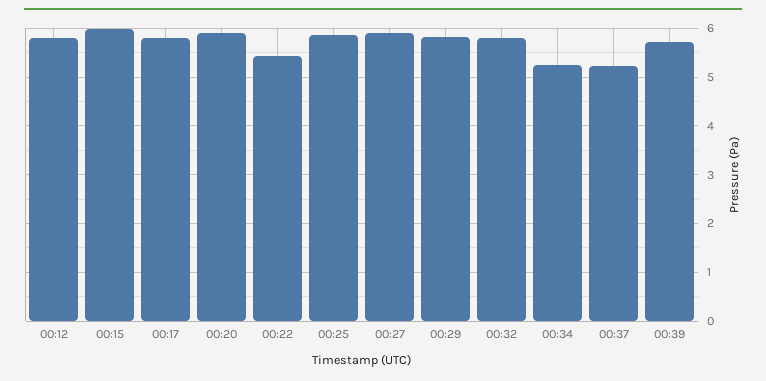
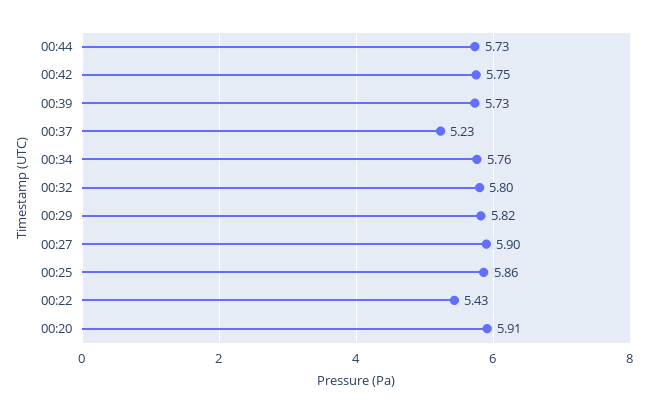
00:12: 5.8 -> none
00:15: 6 -> none
00:17: 5.8 -> none
00:34: 5.2 -> 5.76
00:44: none -> 5.73
00:42: none -> 5.75

